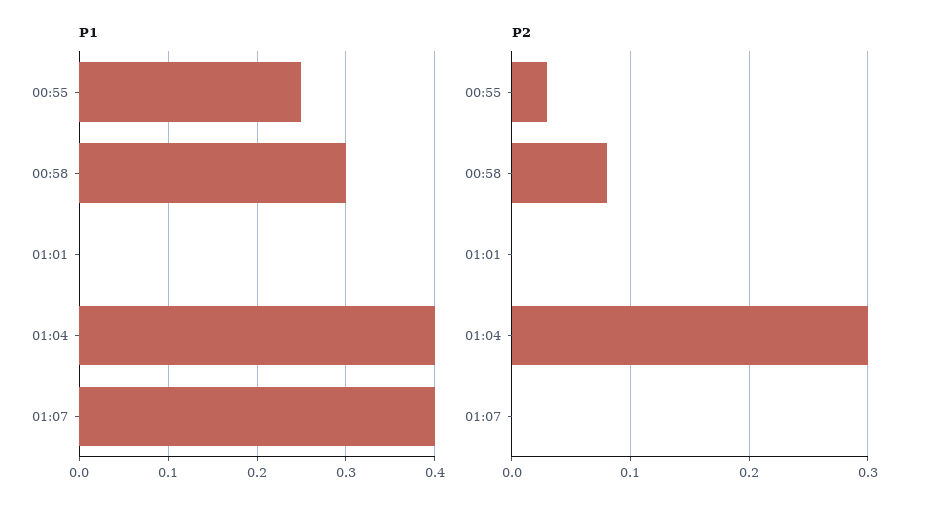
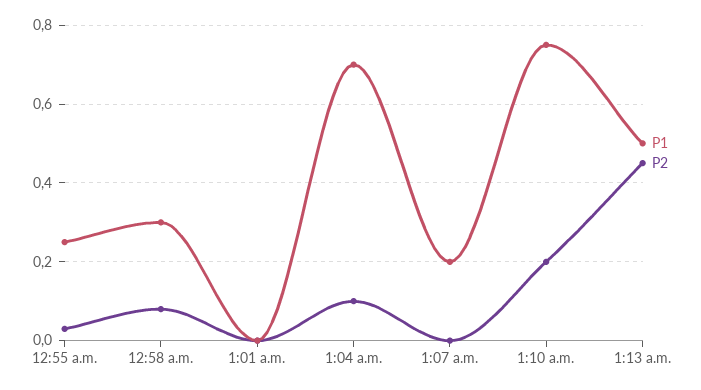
P1, 01:04: 0.4 -> 0.7
P1, 01:07: 0.4 -> 0.2
P2, 01:04: 0.3 -> 0.1
P1, 1:10 a.m.: none -> 0.75
P2, 1:10 a.m.: none -> 0.2
P1, 1:13 a.m.: none -> 0.5
P2, 1:13 a.m.: none -> 0.45

